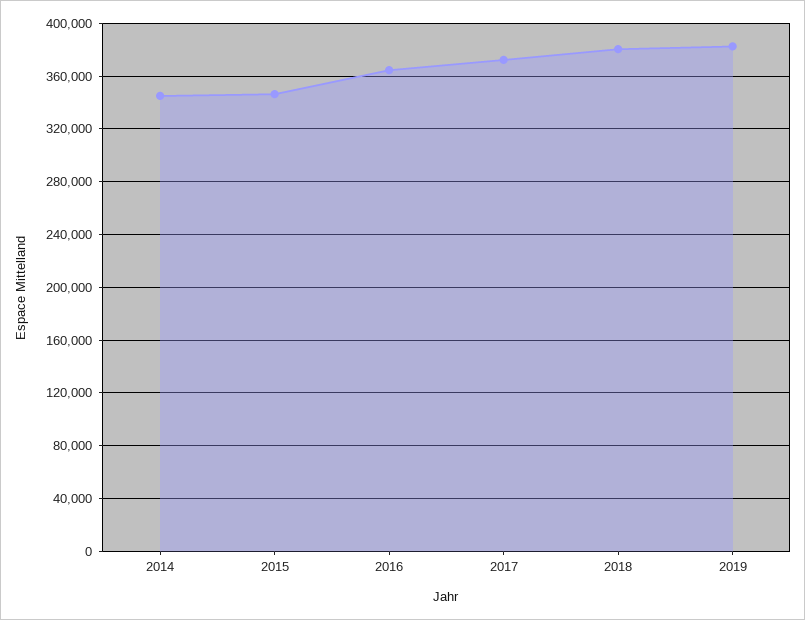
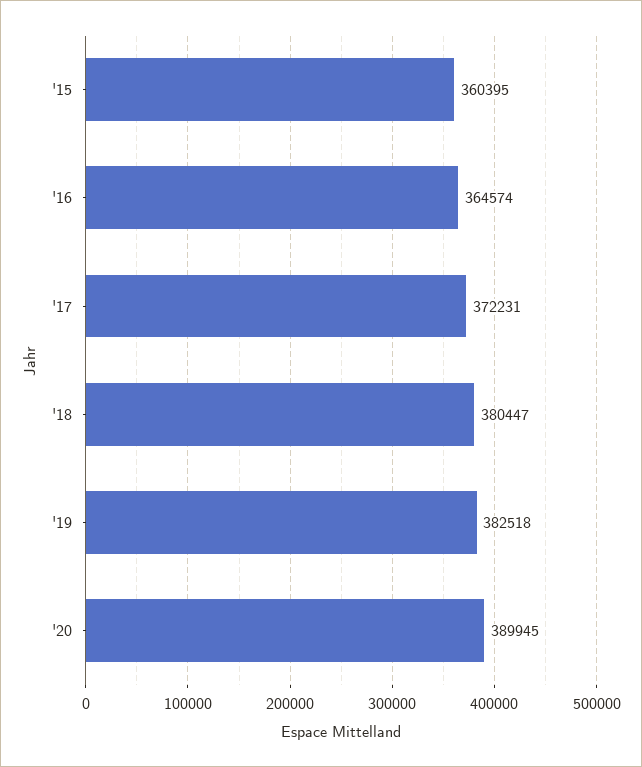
2014: 345000 -> none
2015: 345000 -> 360395
'20: none -> 389945

